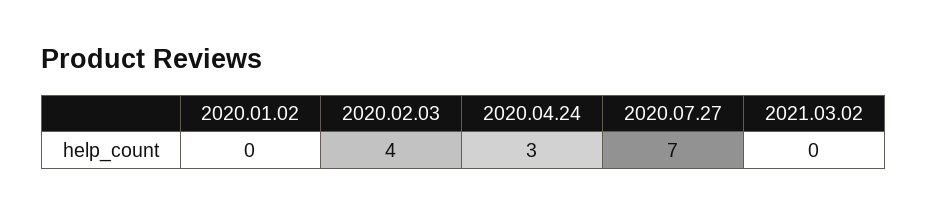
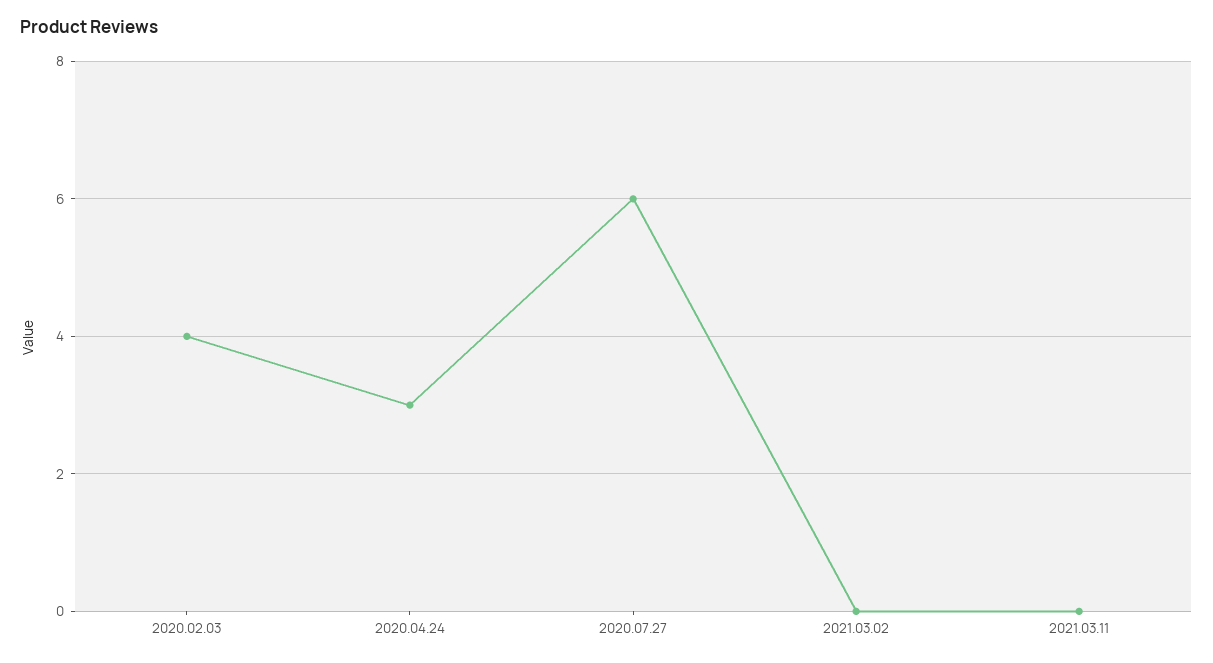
2020.01.02: 0 -> none
2020.07.27: 7 -> 6
2021.03.11: none -> 0

